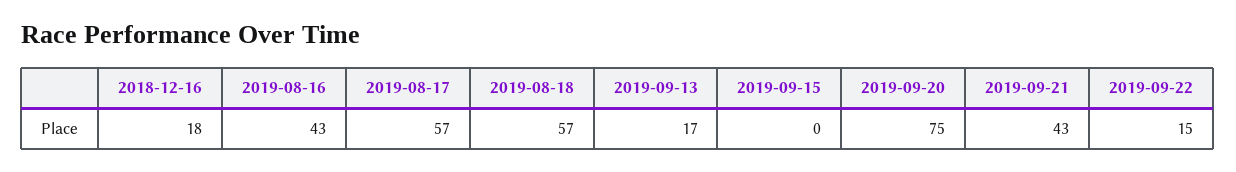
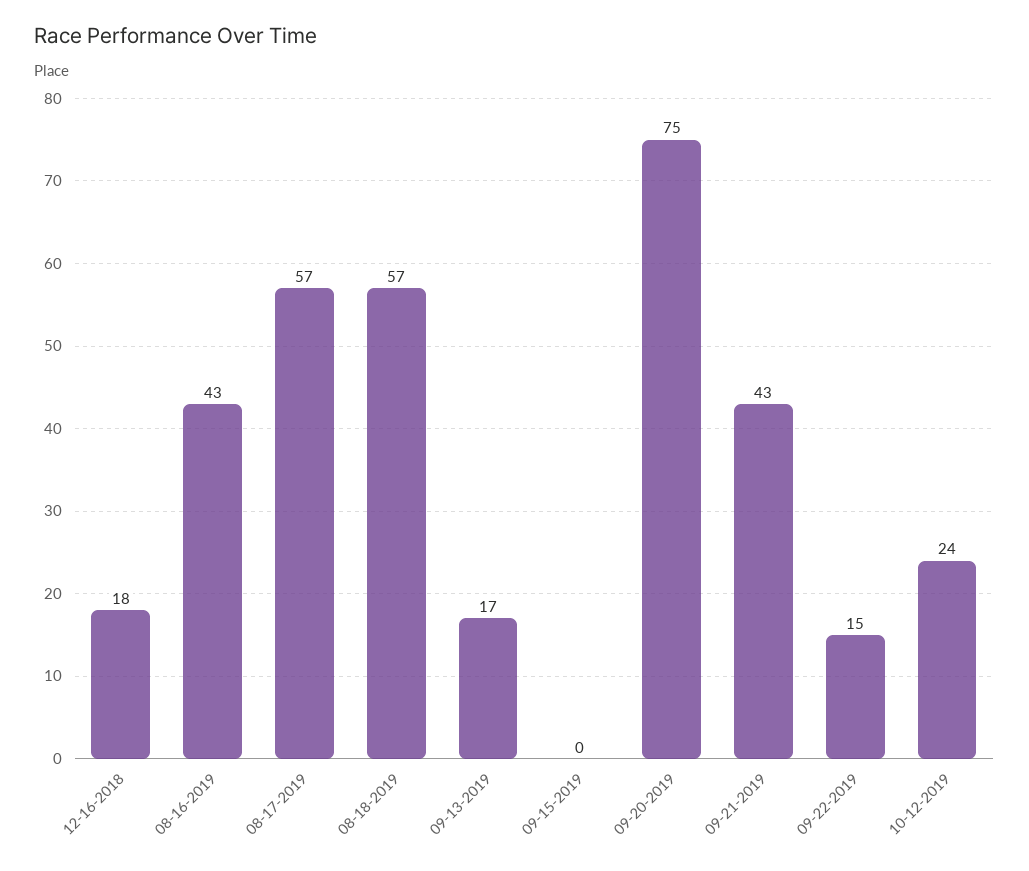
10-12-2019: none -> 24

